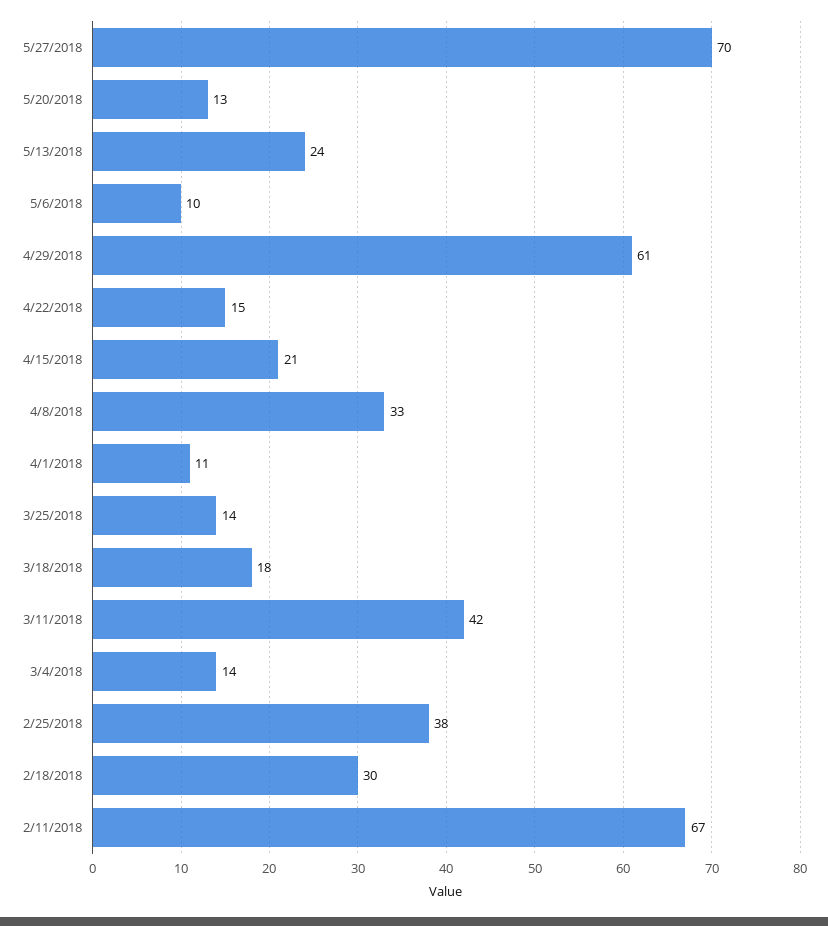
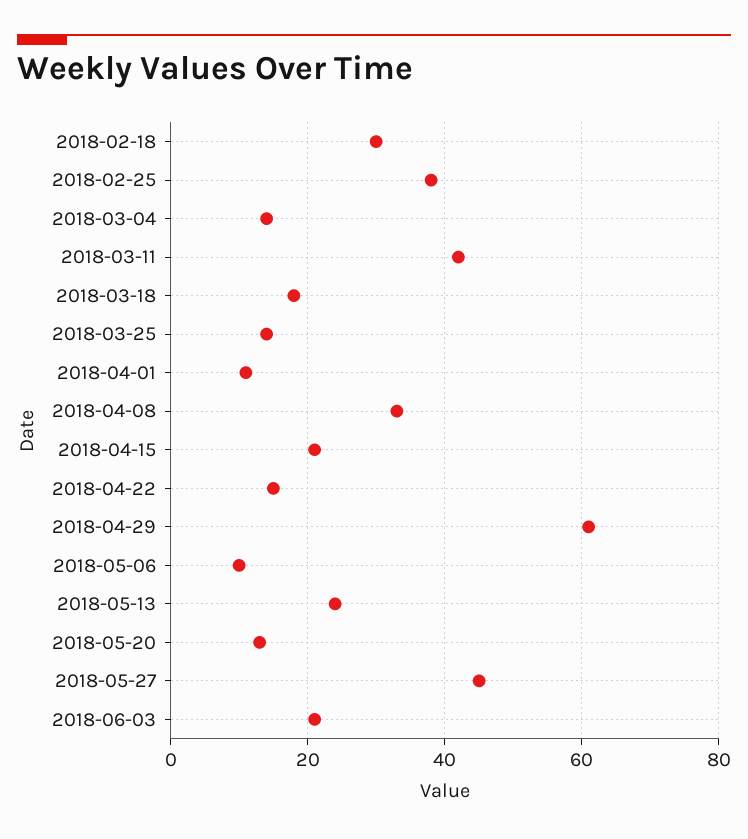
5/27/2018: 70 -> 45
2/11/2018: 67 -> none
2018-06-03: none -> 20

